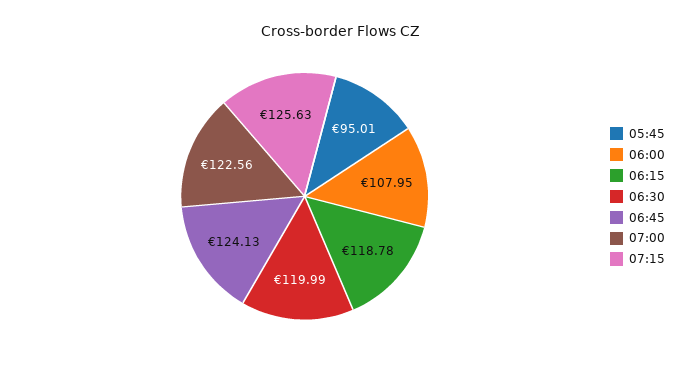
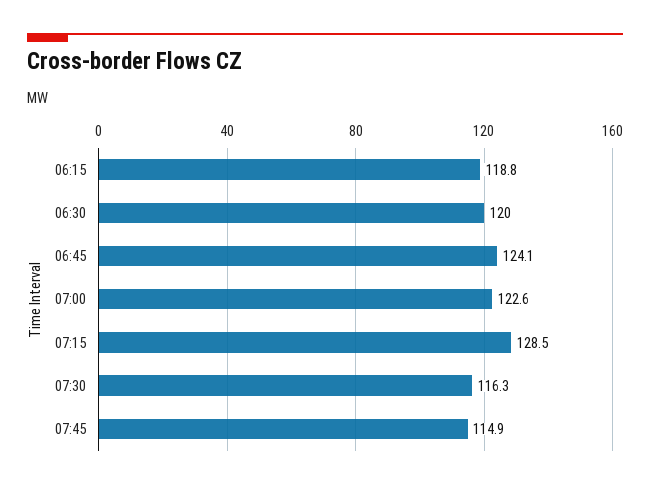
05:45: 95.01 -> none
06:00: 107.95 -> none
07:15: 125.63 -> 128.5
07:30: none -> 116.3
07:45: none -> 114.9

